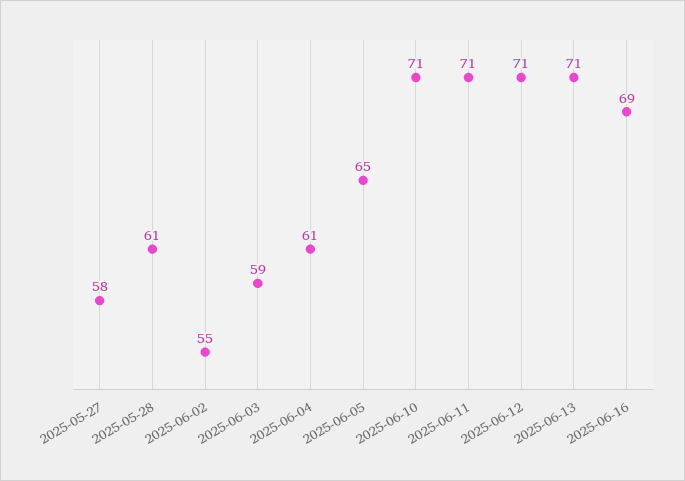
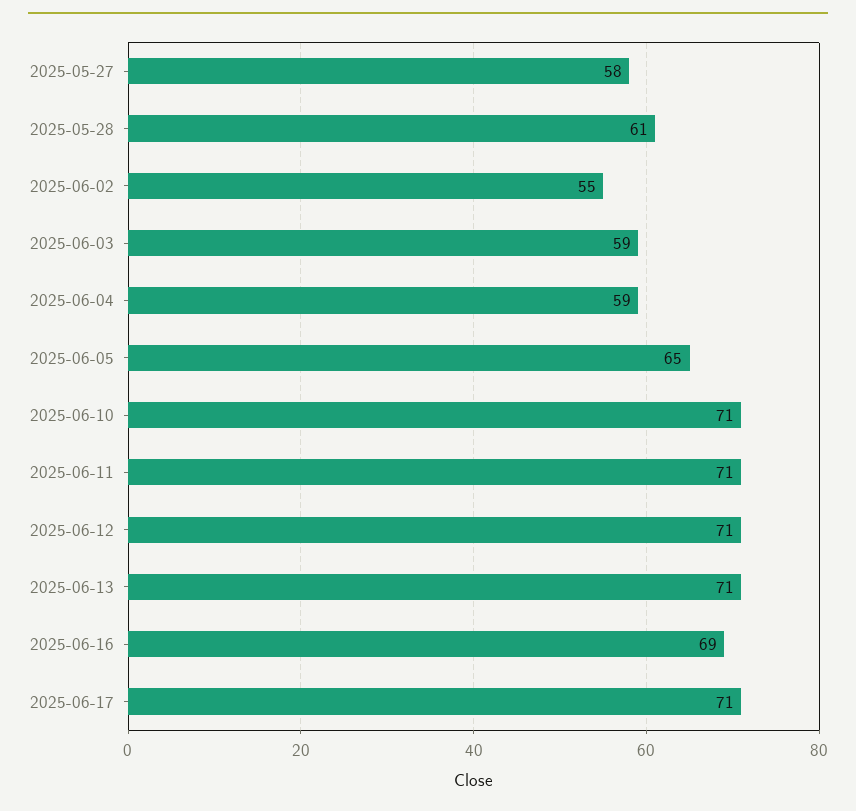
2025-06-04: 61 -> 59
2025-06-17: none -> 71

